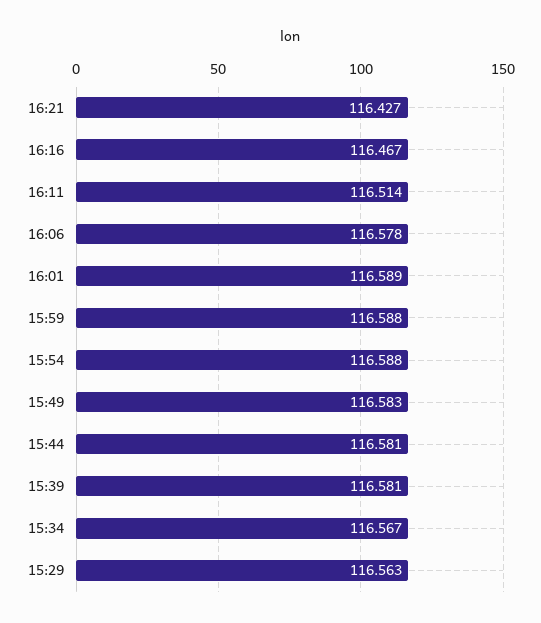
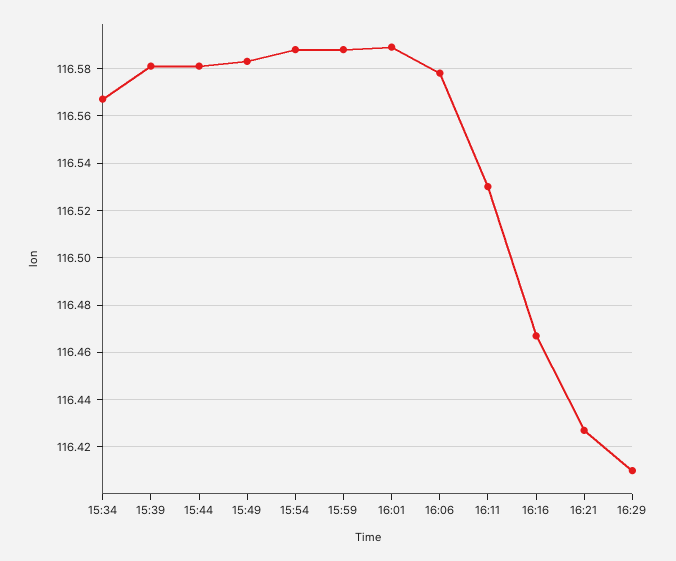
16:11: 116.514 -> 116.53
15:29: 116.563 -> none
16:29: none -> 116.41

